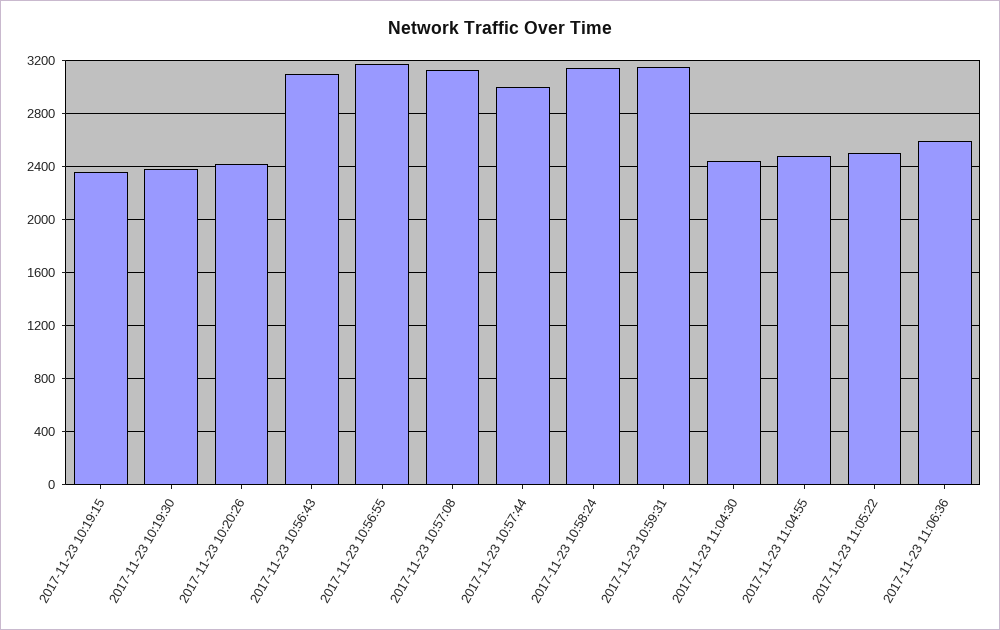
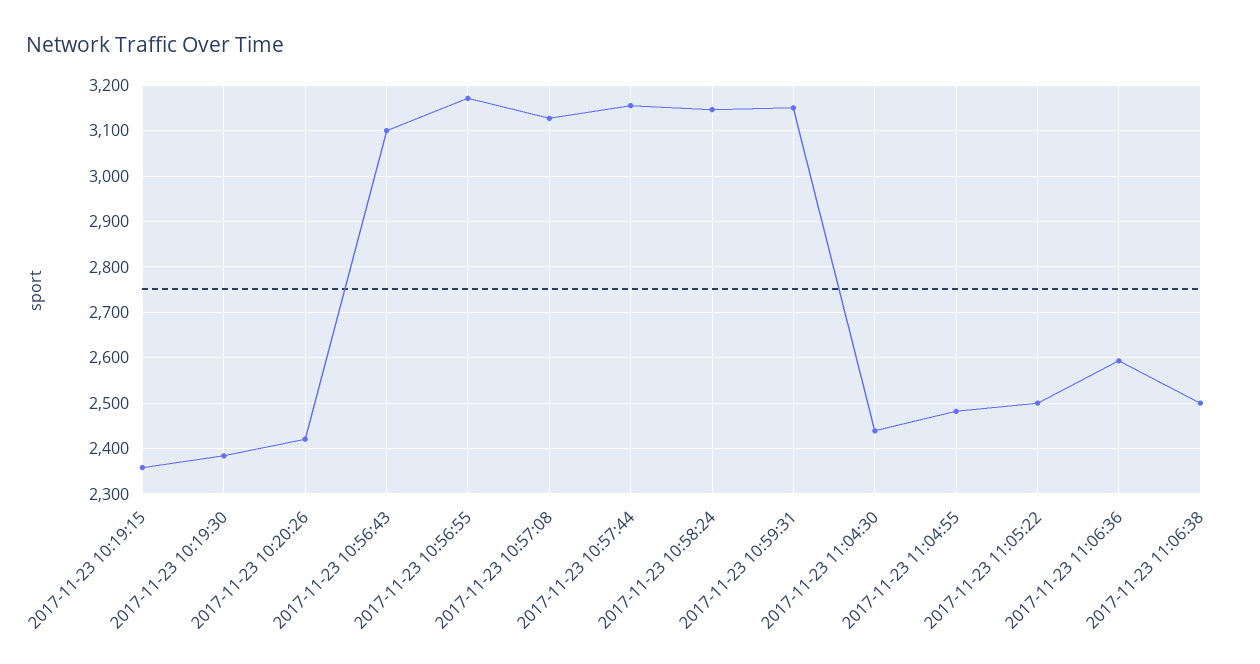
2017-11-23 10:57:44: 3000 -> 3160
2017-11-23 11:06:38: none -> 2500

